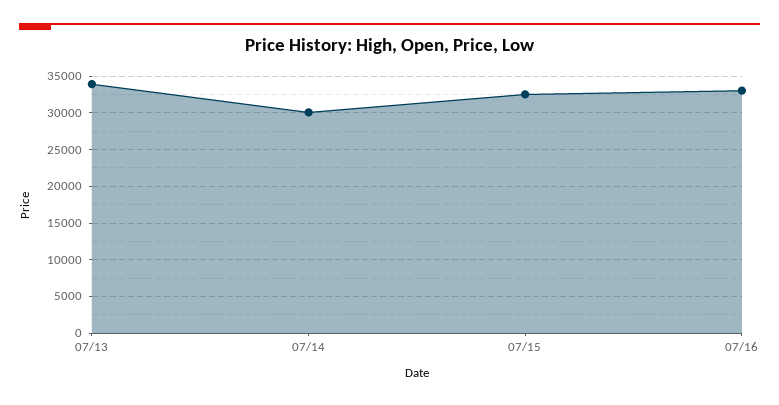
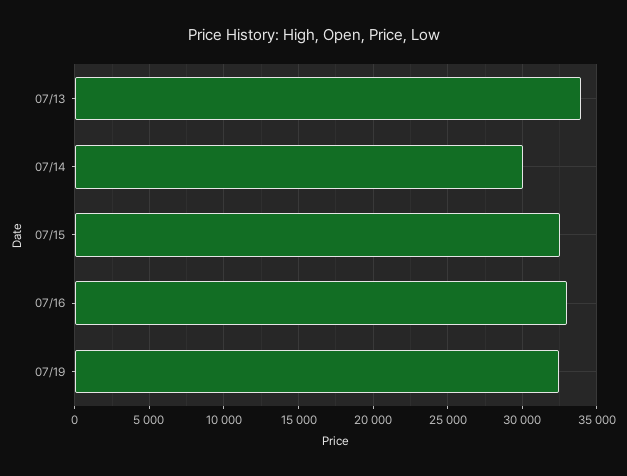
07/19: none -> 32500

